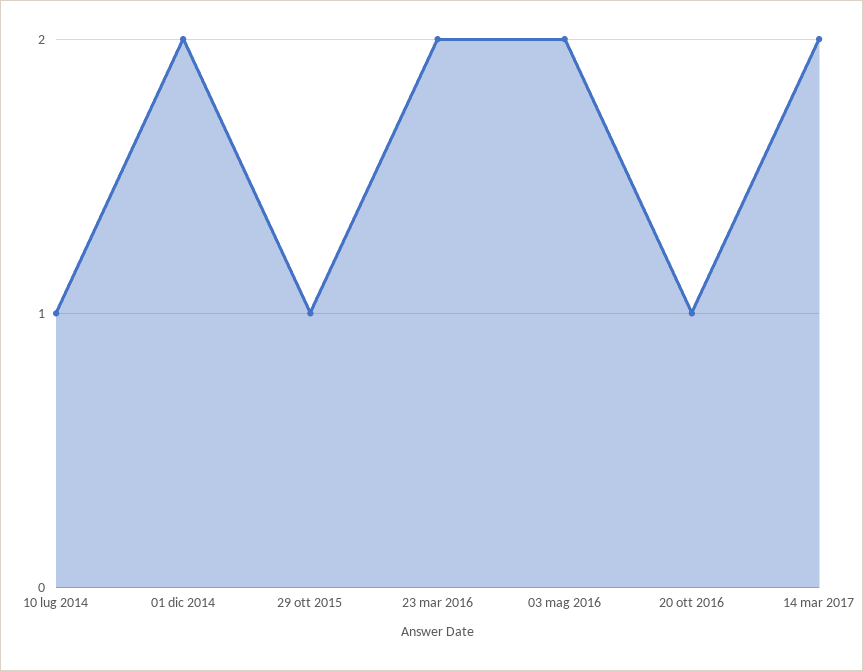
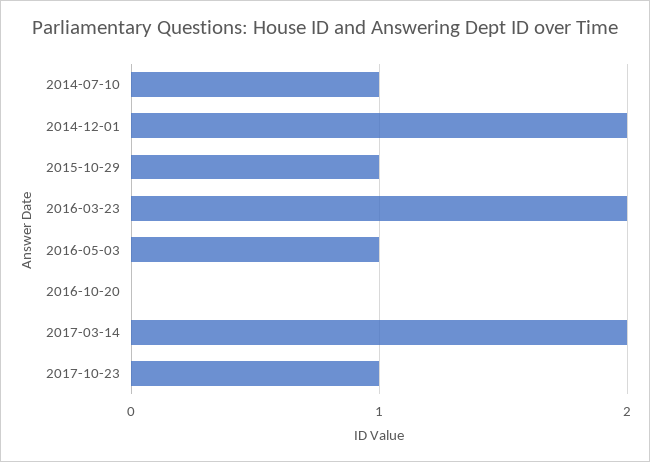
03 mag 2016: 2 -> 1
20 ott 2016: 1 -> 0
2017-10-23: none -> 1

